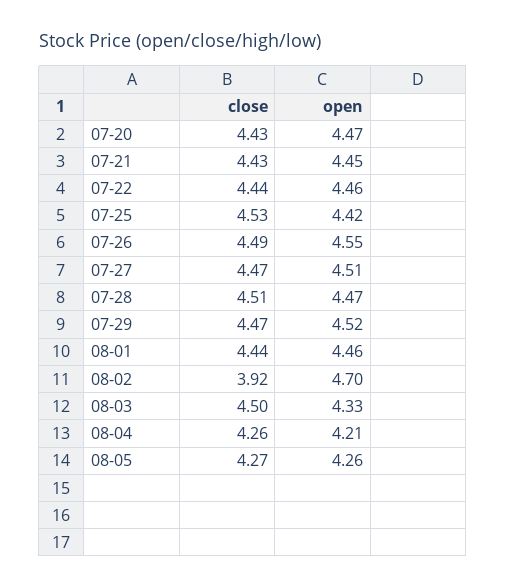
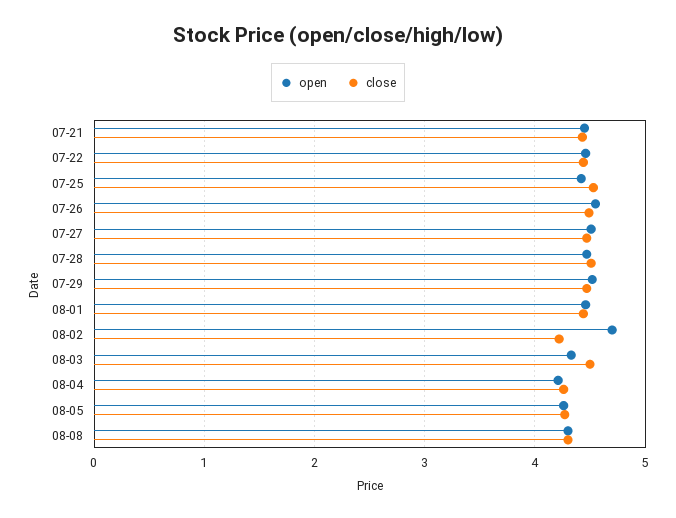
close, 07-20: 4.43 -> none
open, 07-20: 4.47 -> none
close, 08-02: 3.92 -> 4.2
open, 08-08: none -> 4.3
close, 08-08: none -> 4.3

